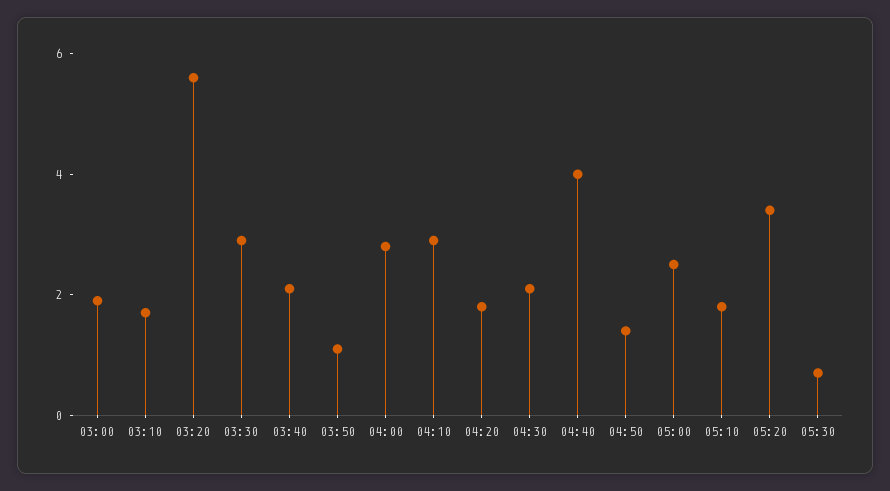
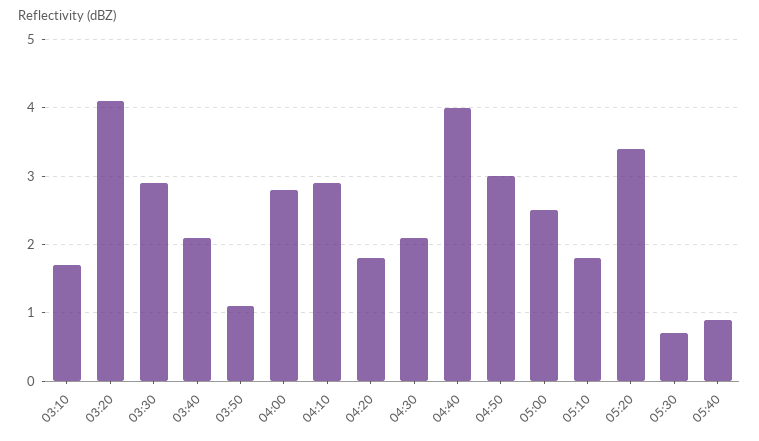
03:00: 2 -> none
03:20: 5.5 -> 4.1
04:50: 1.5 -> 3
05:40: none -> 0.9

